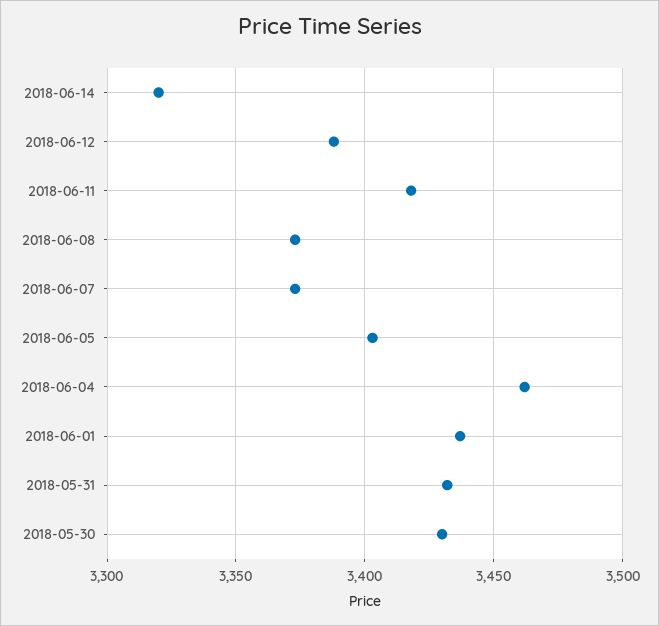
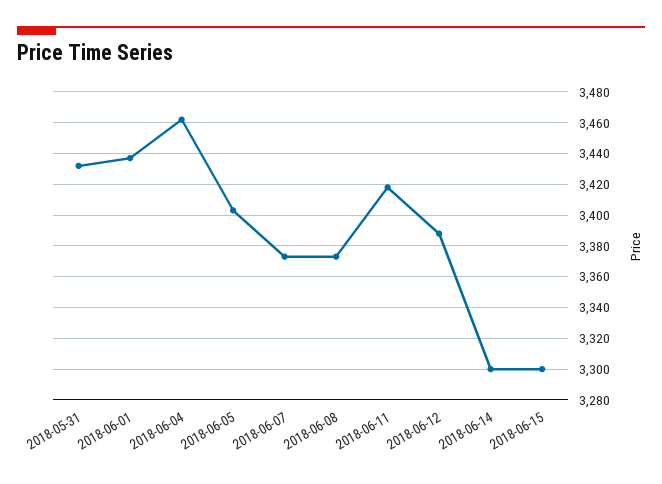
2018-06-14: 3320 -> 3300
2018-05-30: 3430 -> none
2018-06-15: none -> 3300

